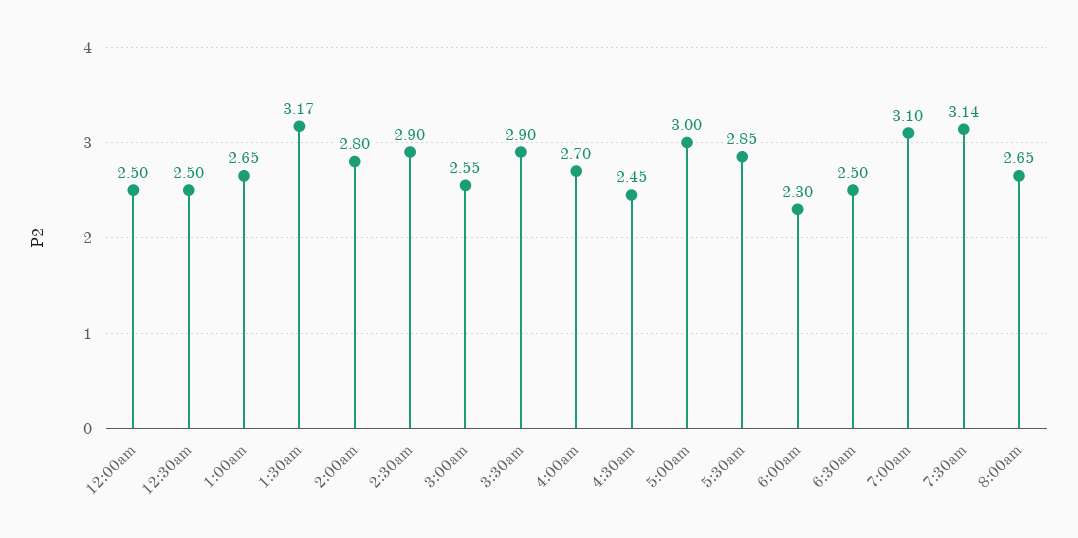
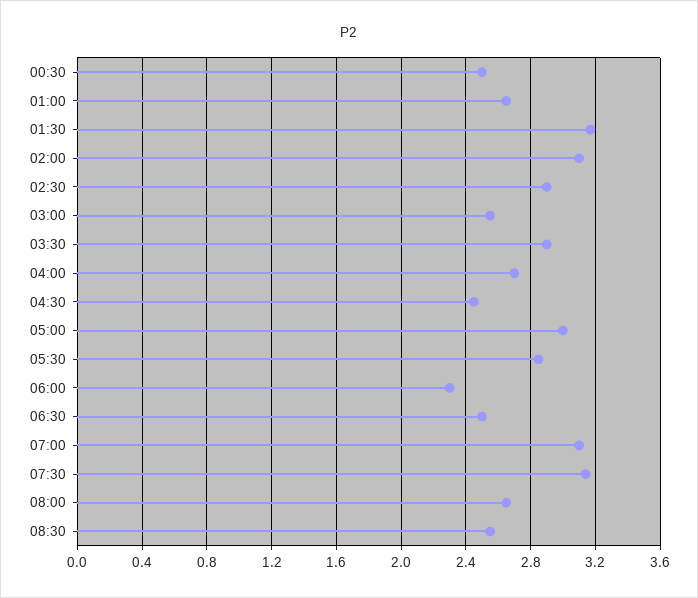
12:00am: 2.5 -> none
2:00am: 2.8 -> 3.1
08:30: none -> 2.55

